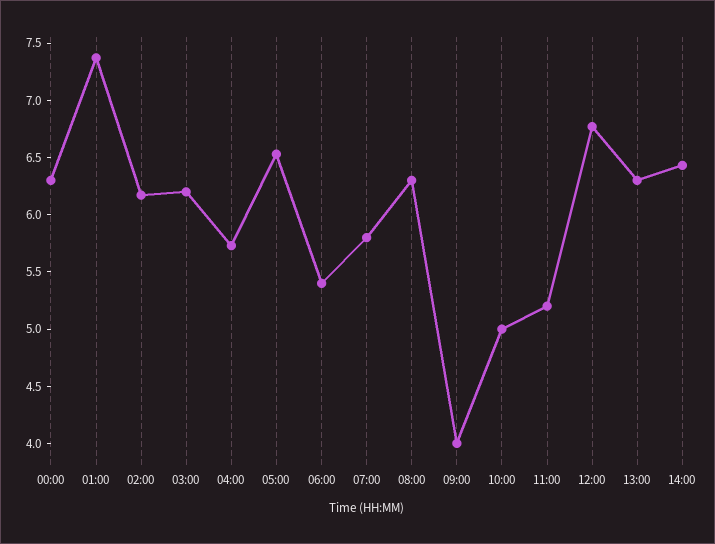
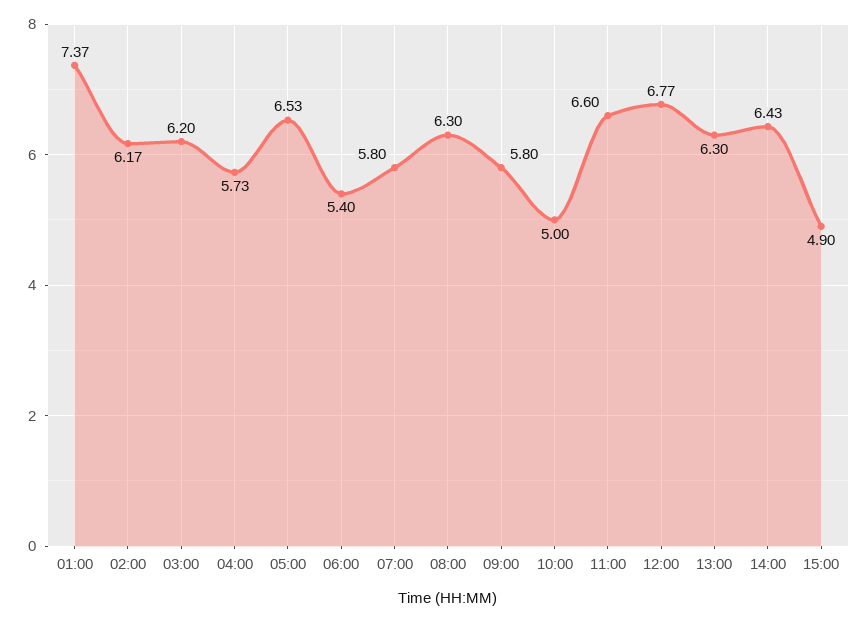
00:00: 6.3 -> none
09:00: 4 -> 5.8
11:00: 5.2 -> 6.6
15:00: none -> 4.9

